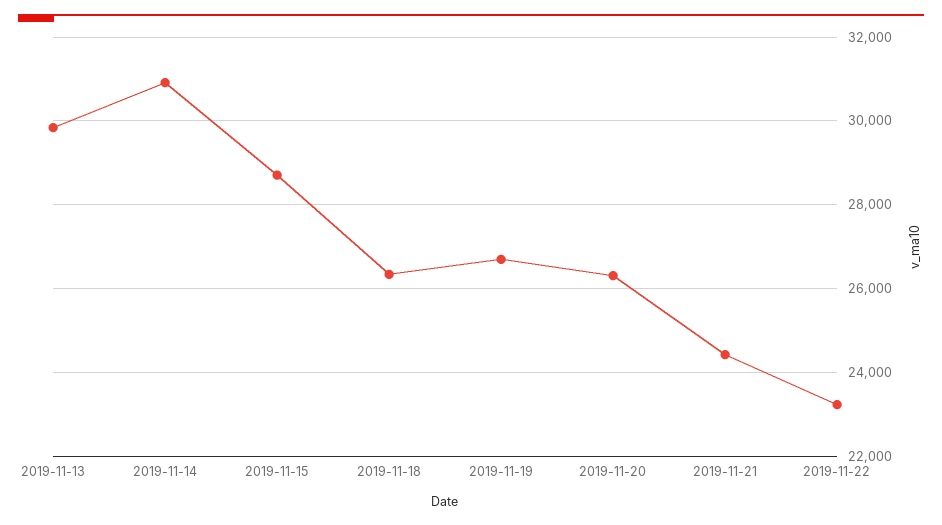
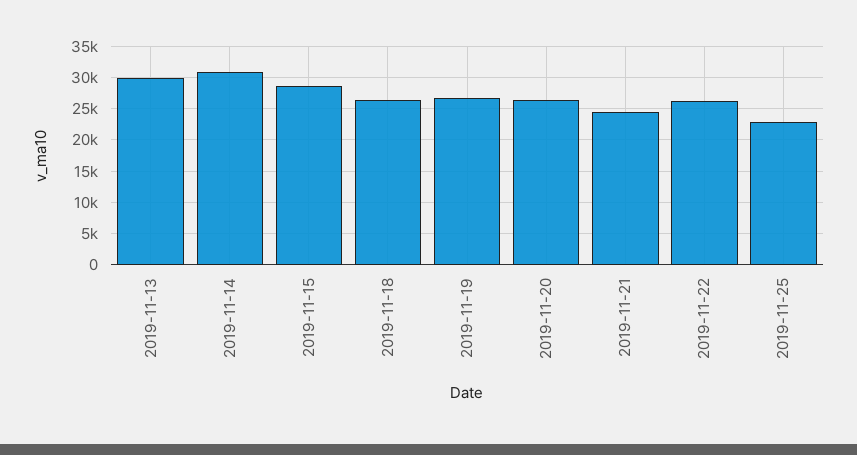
2019-11-22: 23200 -> 26000
2019-11-25: none -> 23000

